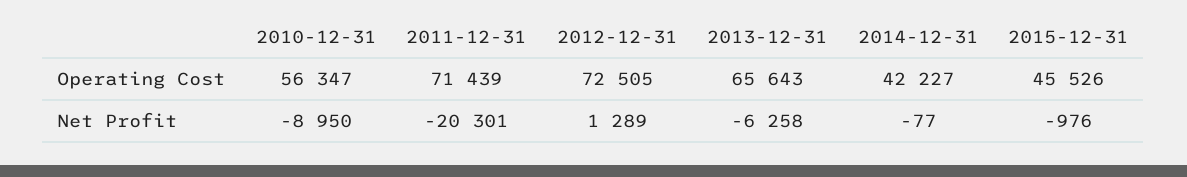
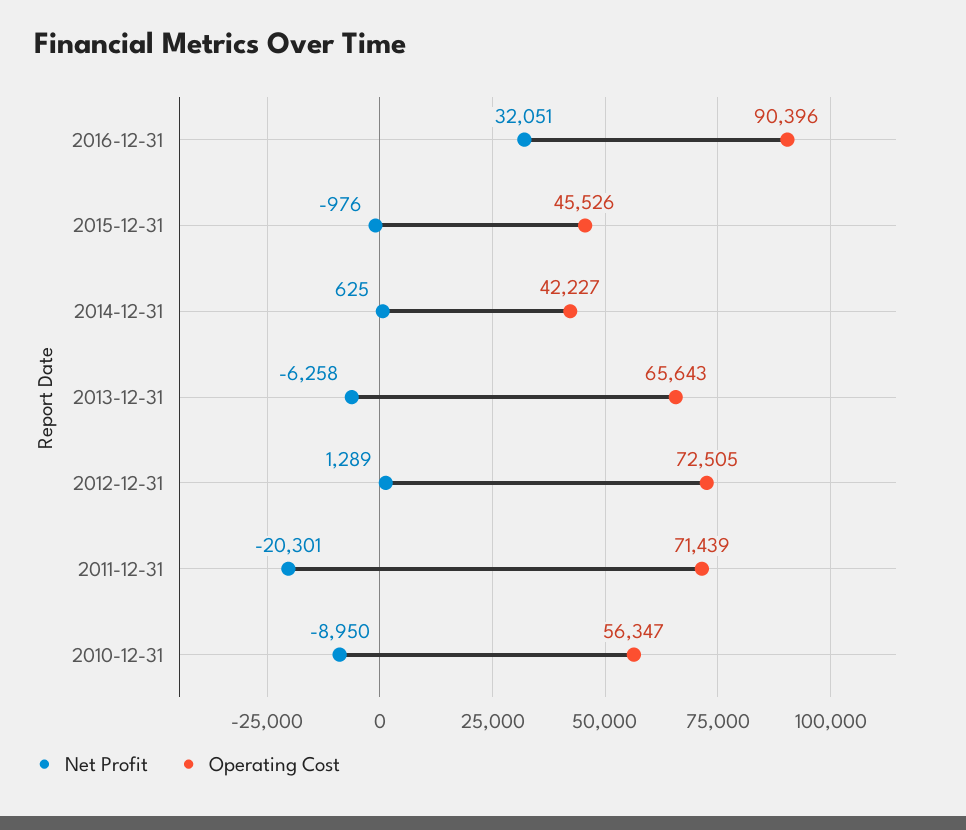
Net Profit, 2014-12-31: -77 -> 625
Net Profit, 2016-12-31: none -> 32051
Operating Cost, 2016-12-31: none -> 90396

